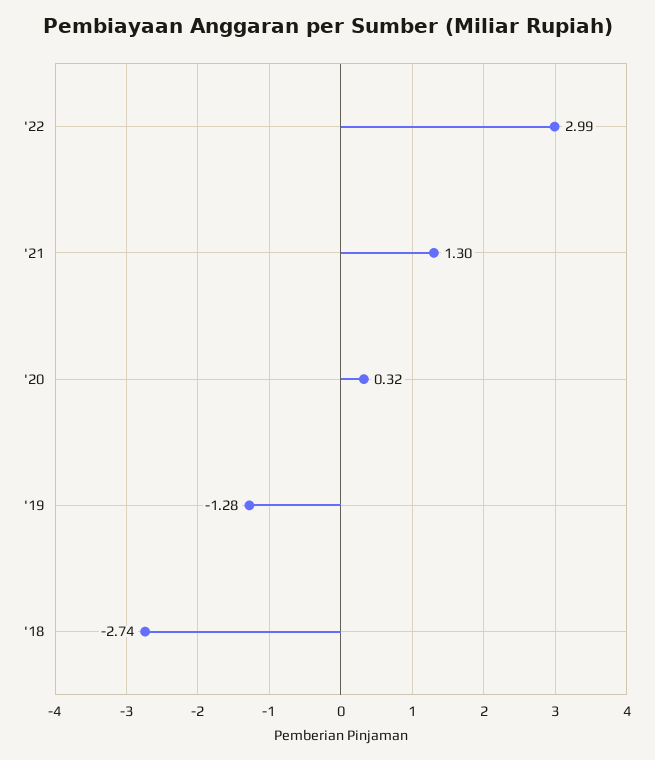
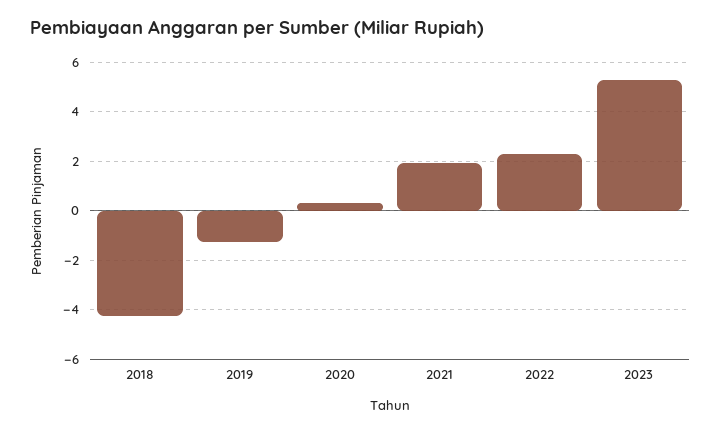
'22: 2.99 -> 2.25
'21: 1.3 -> 2
'18: -2.74 -> -4.25
2023: none -> 5.25

